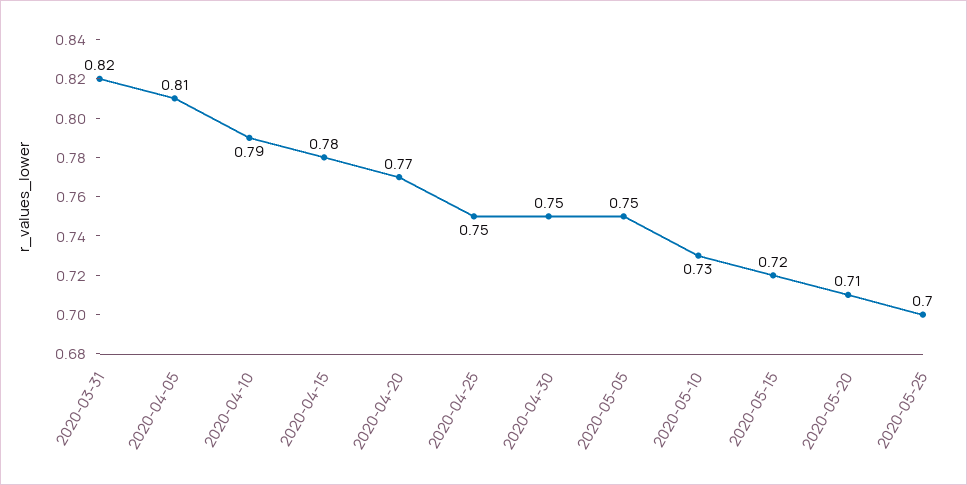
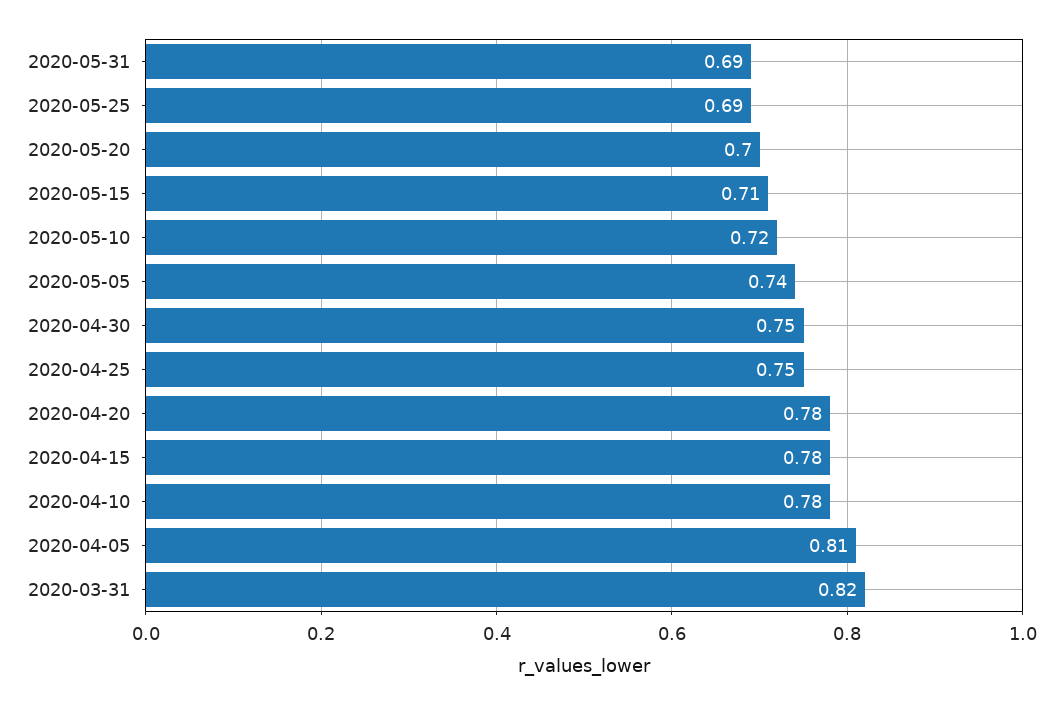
2020-04-10: 0.79 -> 0.78
2020-04-20: 0.77 -> 0.78
2020-05-05: 0.75 -> 0.74
2020-05-10: 0.73 -> 0.72
2020-05-15: 0.72 -> 0.71
2020-05-20: 0.71 -> 0.7
2020-05-25: 0.7 -> 0.69
2020-05-31: none -> 0.69

